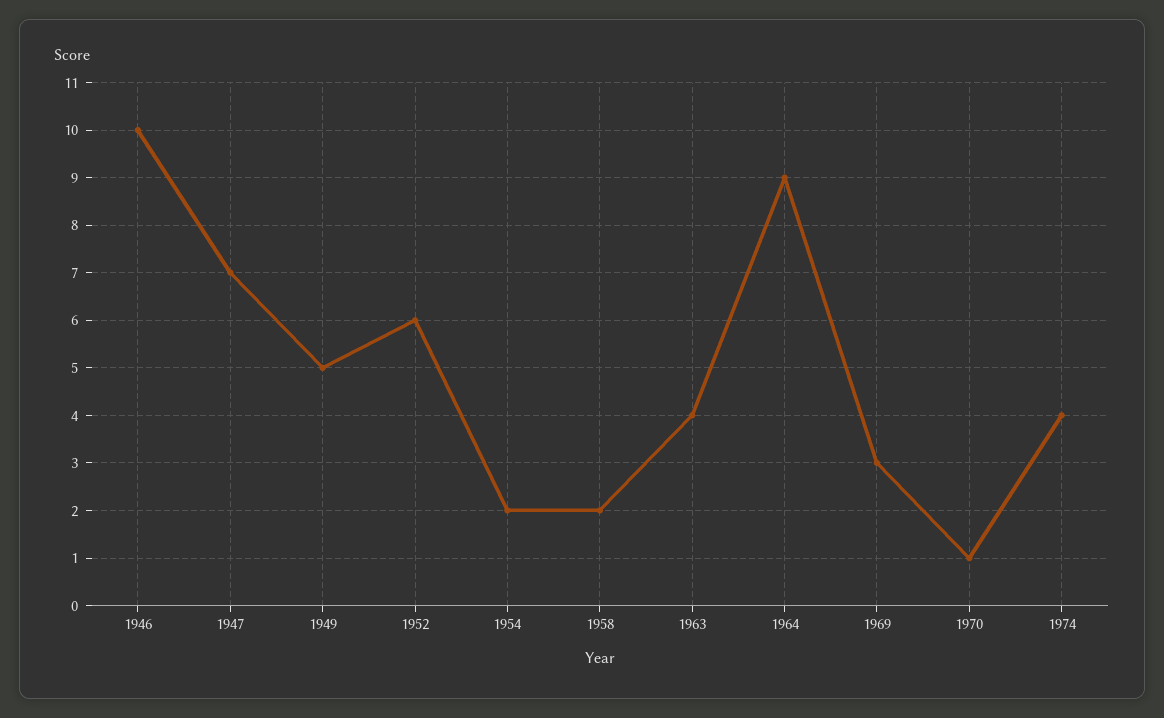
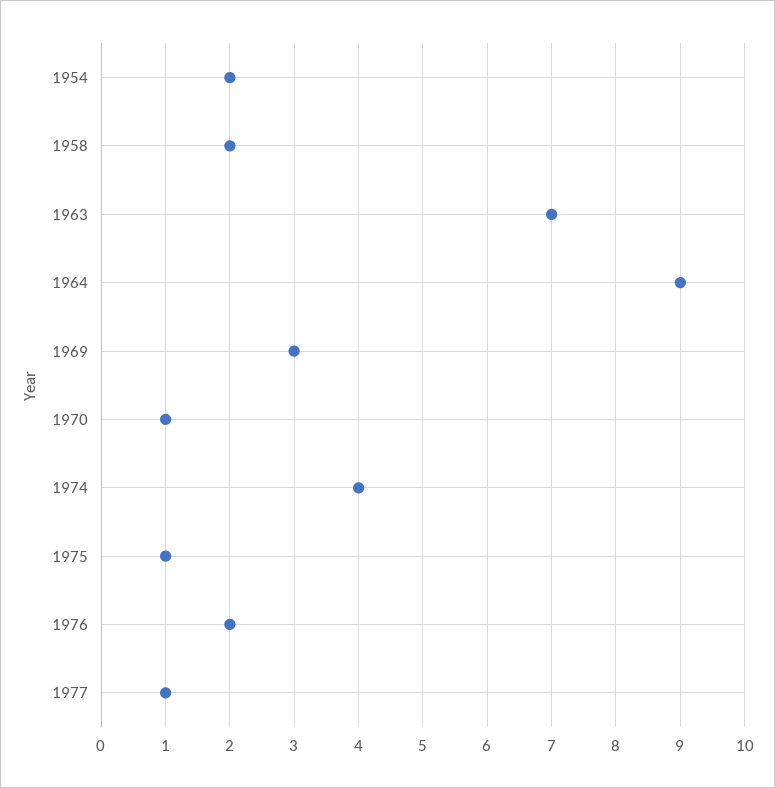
1946: 10 -> none
1947: 7 -> none
1949: 5 -> none
1952: 6 -> none
1963: 4 -> 7
1975: none -> 1
1976: none -> 2
1977: none -> 1

